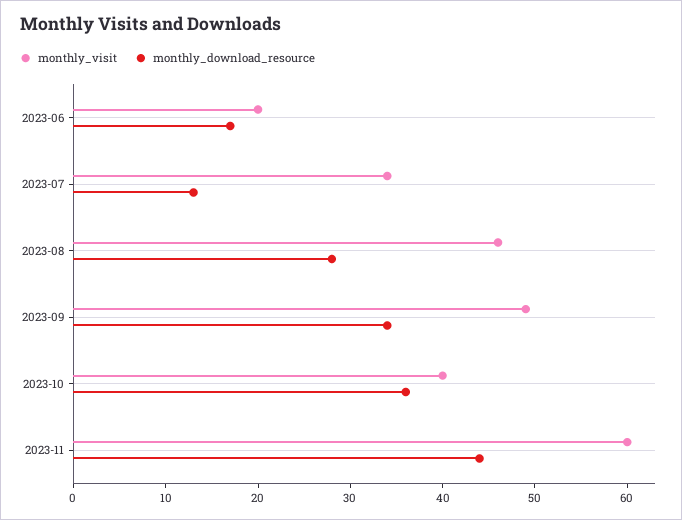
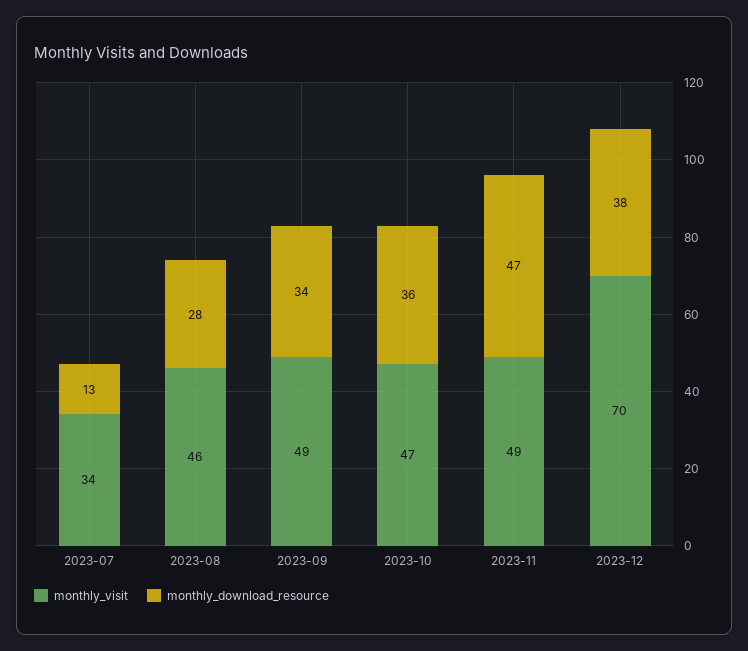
monthly_visit, 2023-06: 20 -> none
monthly_download_resource, 2023-06: 17 -> none
monthly_visit, 2023-10: 40 -> 47
monthly_visit, 2023-11: 60 -> 49
monthly_download_resource, 2023-11: 44 -> 47
monthly_visit, 2023-12: none -> 70
monthly_download_resource, 2023-12: none -> 38

